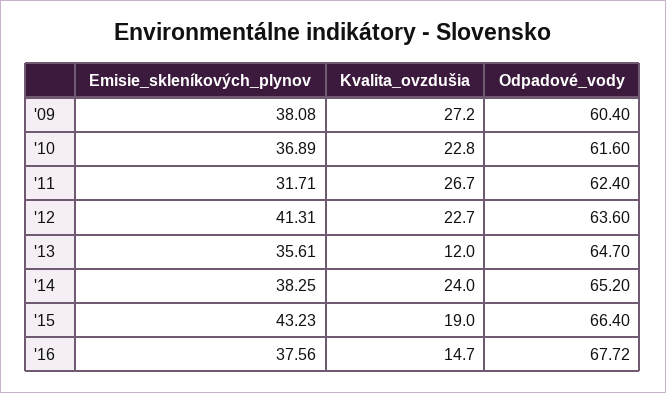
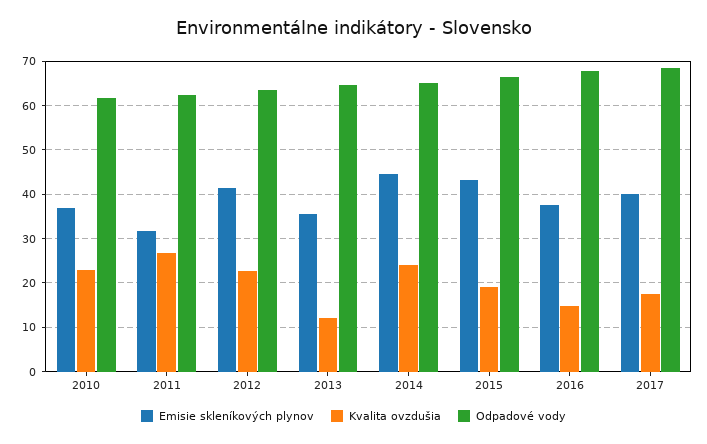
Emisie_skleníkových_plynov, '09: 38.08 -> none
Kvalita_ovzdušia, '09: 27.2 -> none
Odpadové_vody, '09: 60.4 -> none
Emisie_skleníkových_plynov, '14: 38.25 -> 44
Emisie_skleníkových_plynov, 2017: none -> 40
Kvalita_ovzdušia, 2017: none -> 18
Odpadové_vody, 2017: none -> 68

